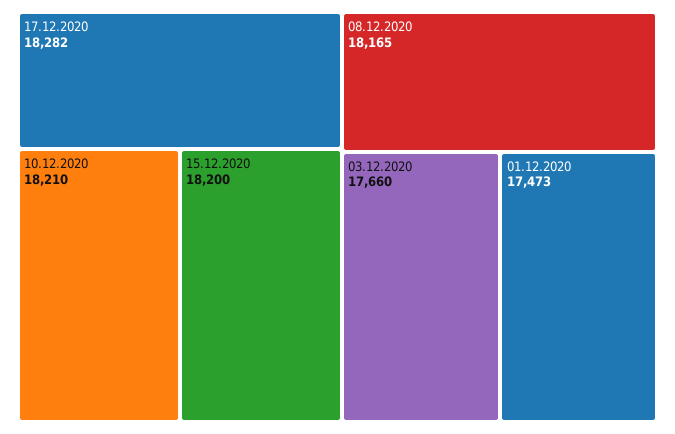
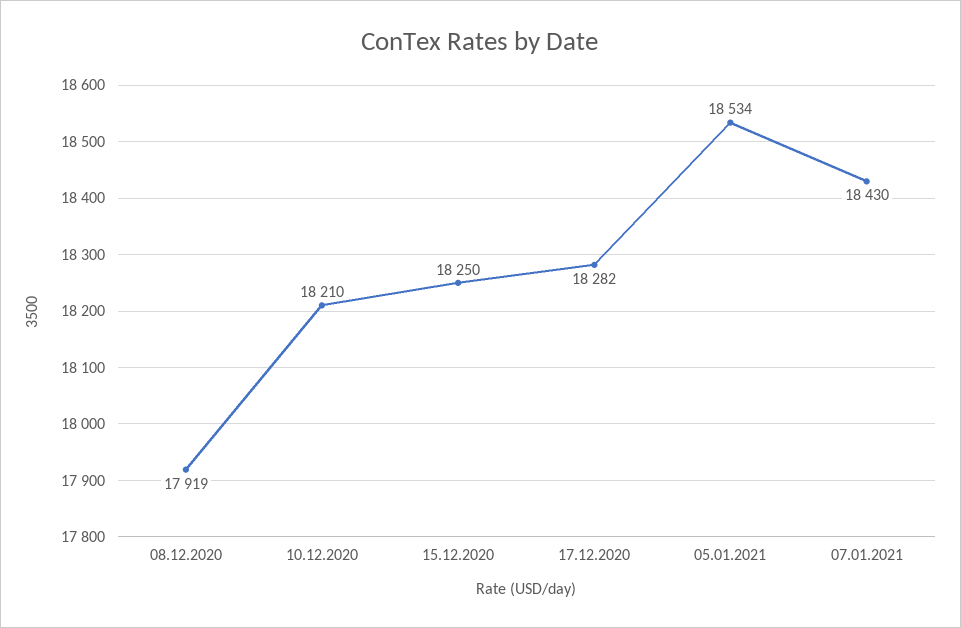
15.12.2020: 18200 -> 18250
08.12.2020: 18165 -> 17919
03.12.2020: 17660 -> none
01.12.2020: 17473 -> none
05.01.2021: none -> 18534
07.01.2021: none -> 18430

